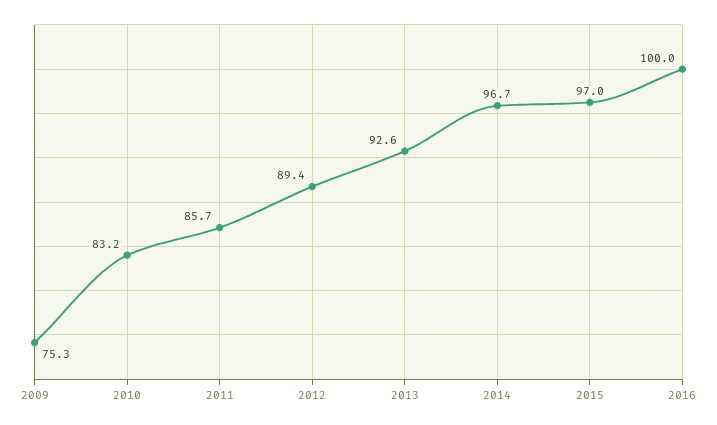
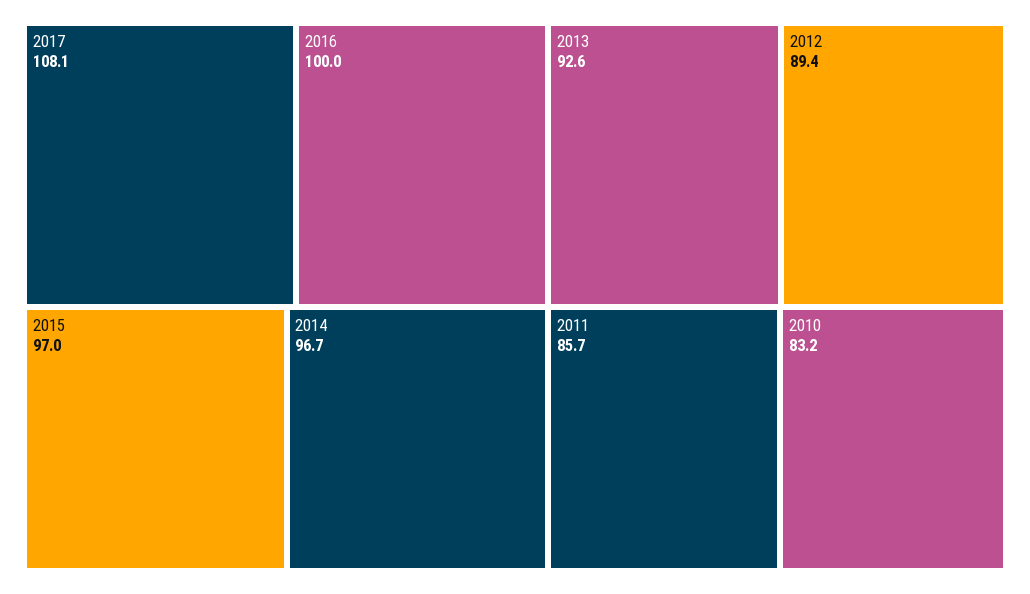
2009: 75.3 -> none
2017: none -> 108.1

